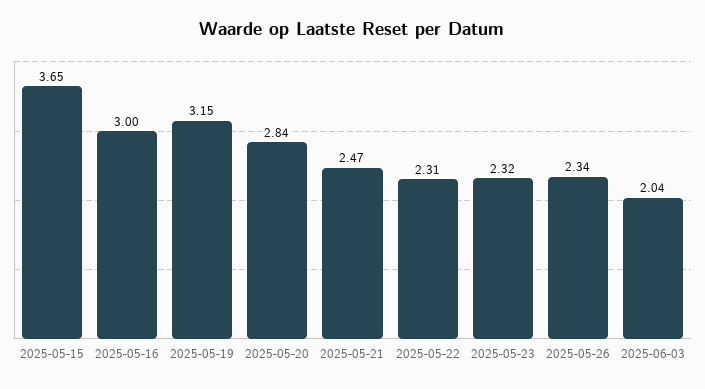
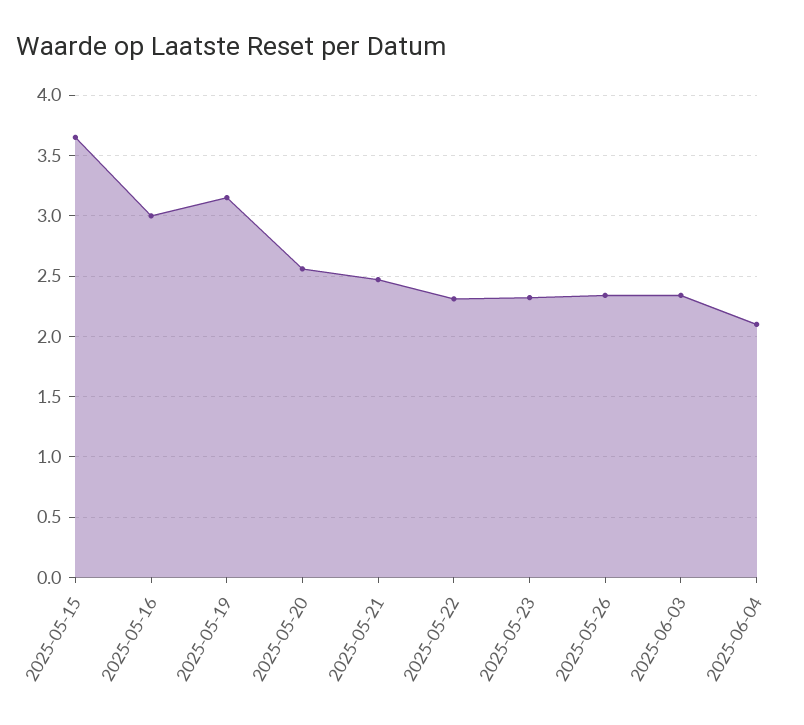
2025-05-20: 2.84 -> 2.55
2025-06-03: 2.04 -> 2.35
2025-06-04: none -> 2.1

